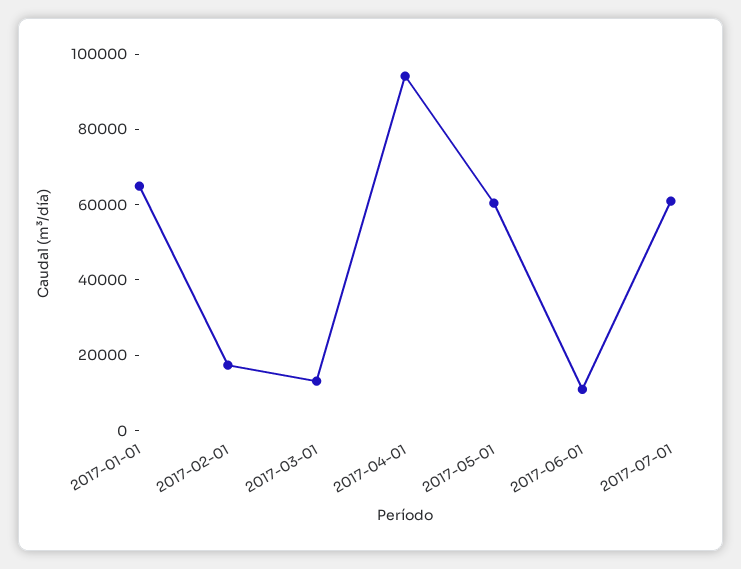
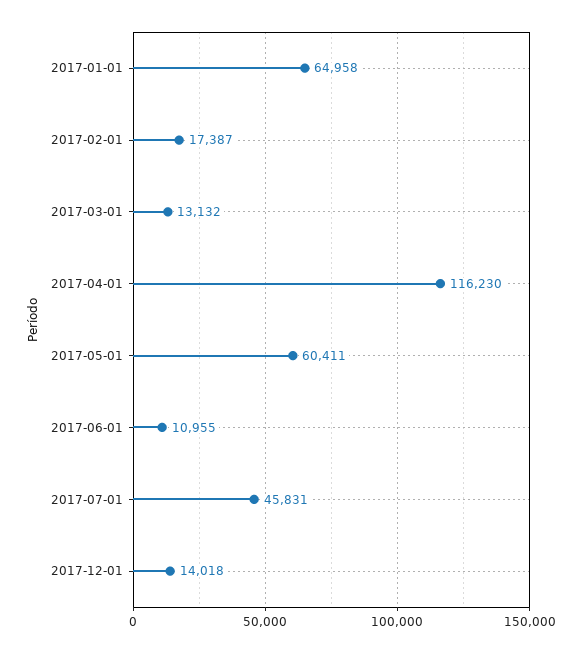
2017-04-01: 95000 -> 116230
2017-07-01: 60000 -> 45831
2017-12-01: none -> 14018

